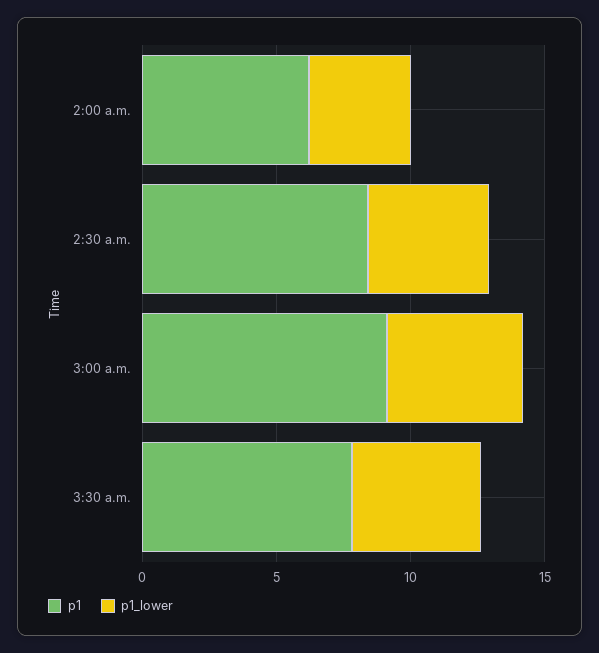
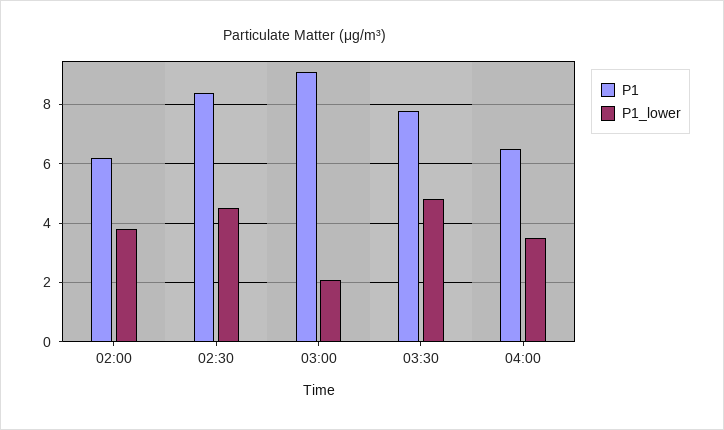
p1_lower, 3:00 a.m.: 5 -> 2
p1, 04:00: none -> 6.5
p1_lower, 04:00: none -> 3.5

